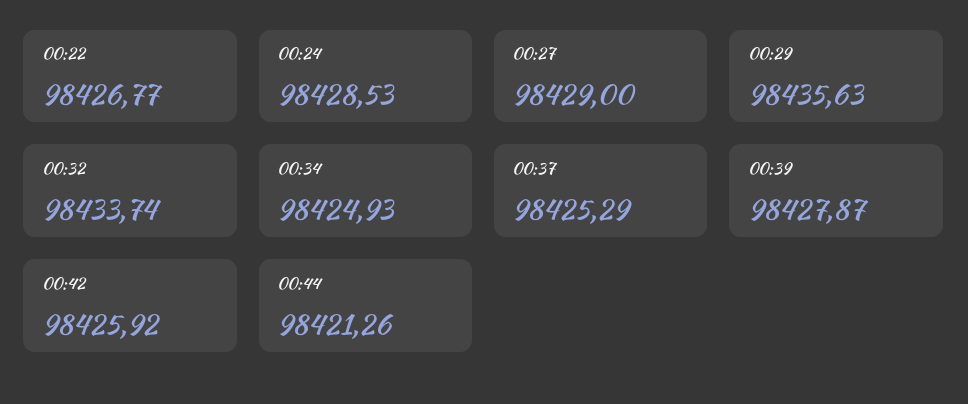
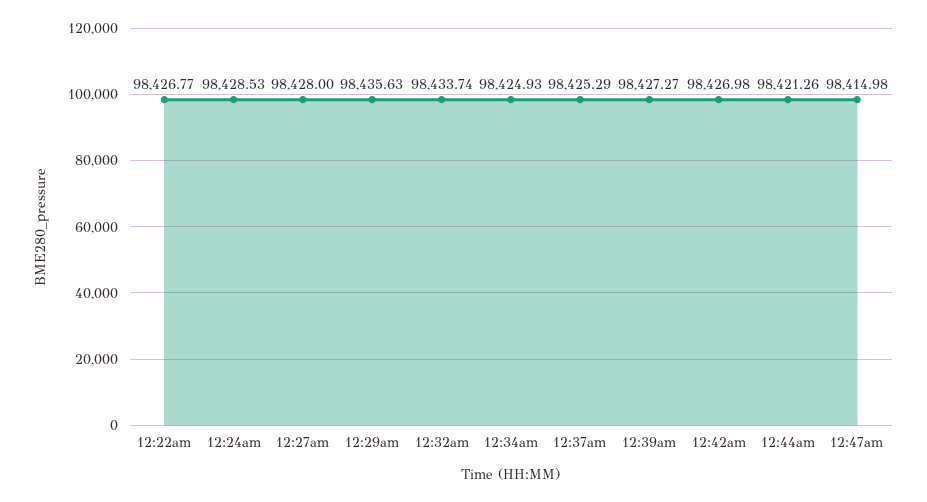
00:27: 98429 -> 98428
00:39: 98427.87 -> 98427.27
00:42: 98425.92 -> 98426.98
12:47am: none -> 98414.98

